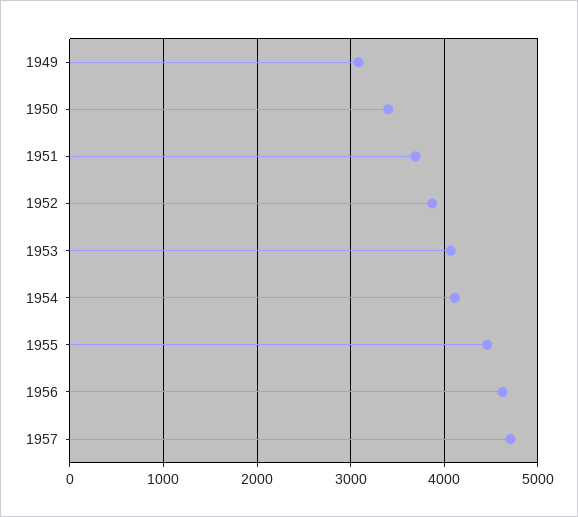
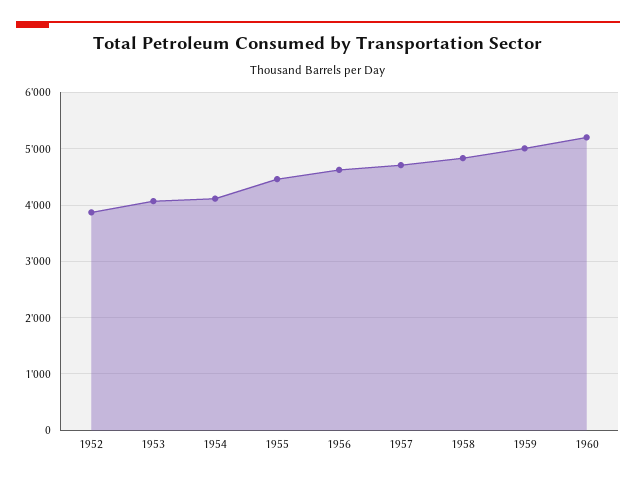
1949: 3100 -> none
1950: 3400 -> none
1951: 3700 -> none
1958: none -> 4800
1959: none -> 5000
1960: none -> 5200

